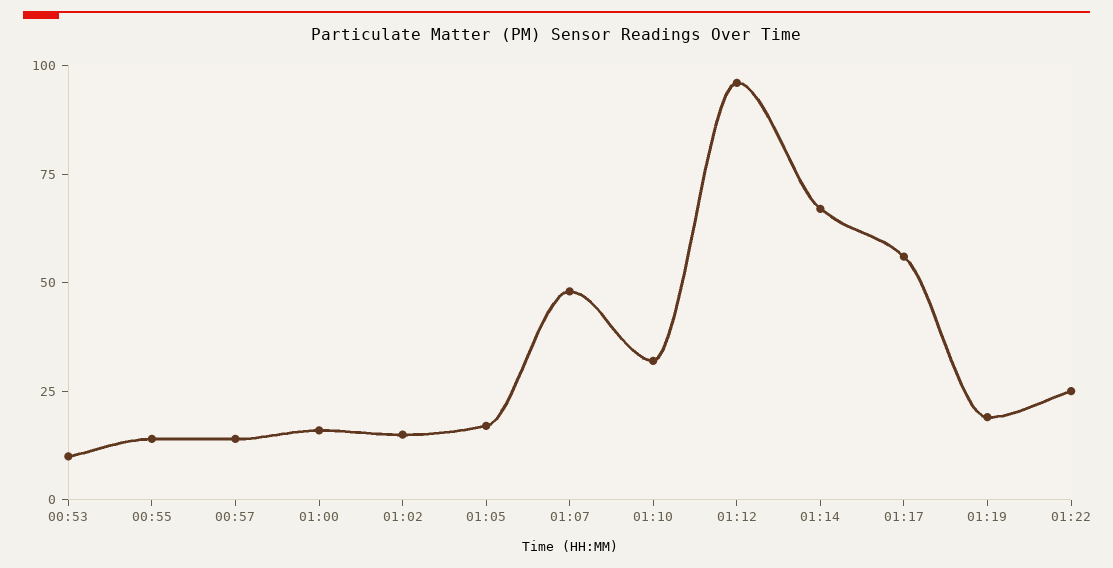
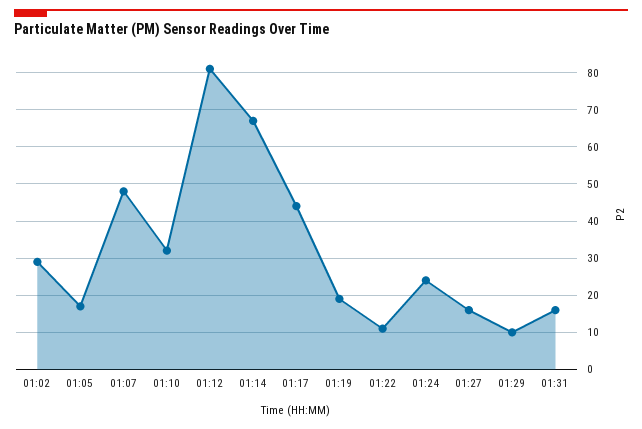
00:53: 10 -> none
00:55: 15 -> none
00:57: 15 -> none
01:00: 15 -> none
01:02: 15 -> 30
01:12: 95 -> 80
01:17: 55 -> 45
01:22: 25 -> 10
01:24: none -> 25
01:27: none -> 15
01:29: none -> 10
01:31: none -> 15

